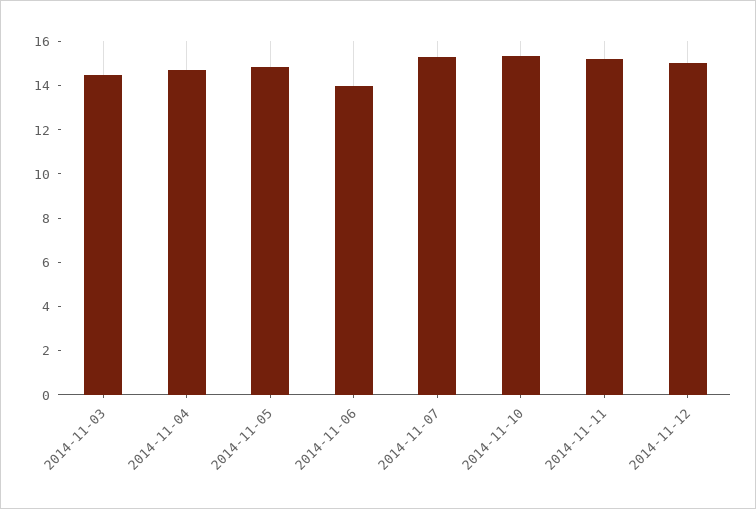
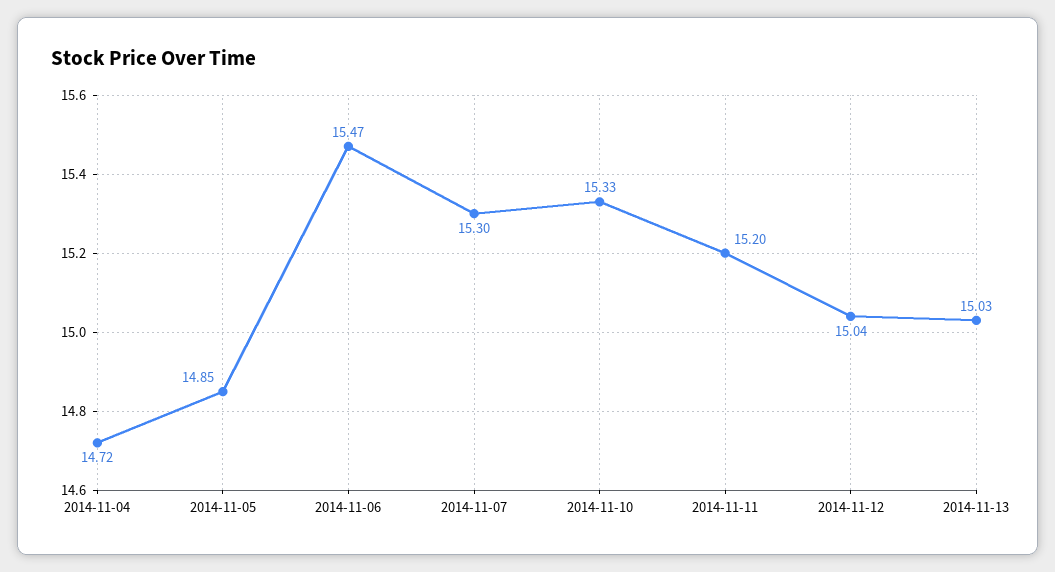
2014-11-03: 14.5 -> none
2014-11-06: 14 -> 15.47
2014-11-13: none -> 15.03

